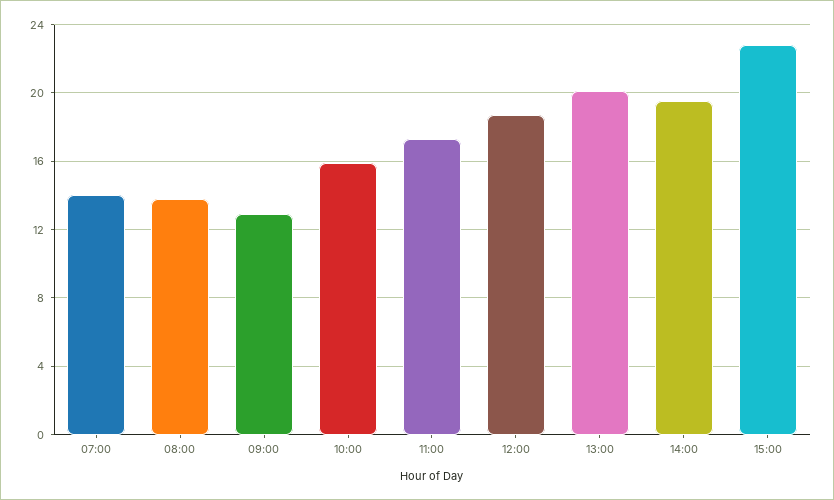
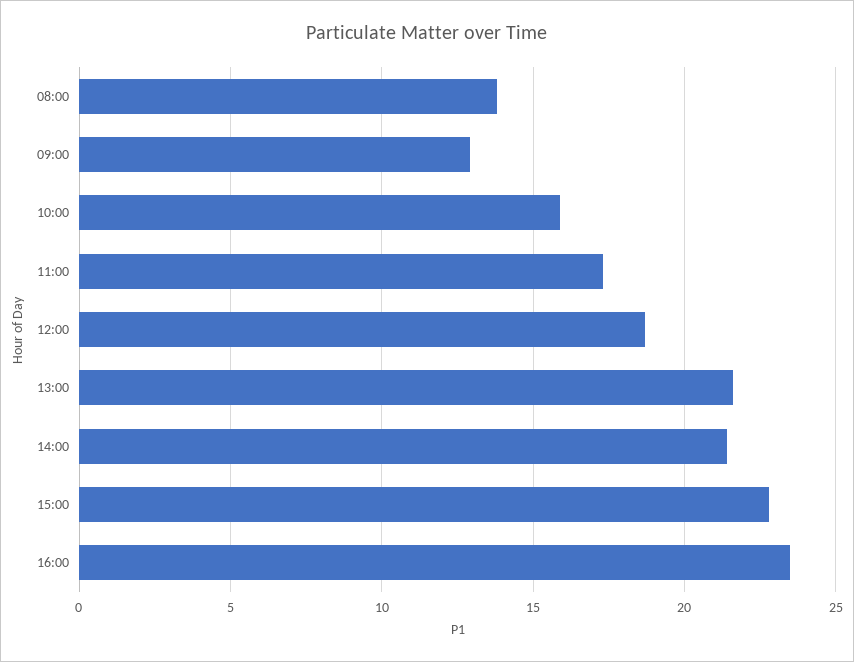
07:00: 14 -> none
13:00: 20 -> 21.5
14:00: 19.5 -> 21.5
16:00: none -> 23.5

